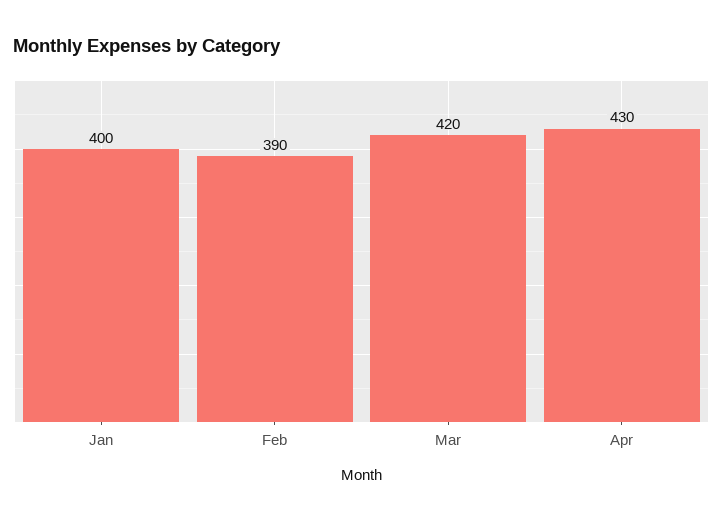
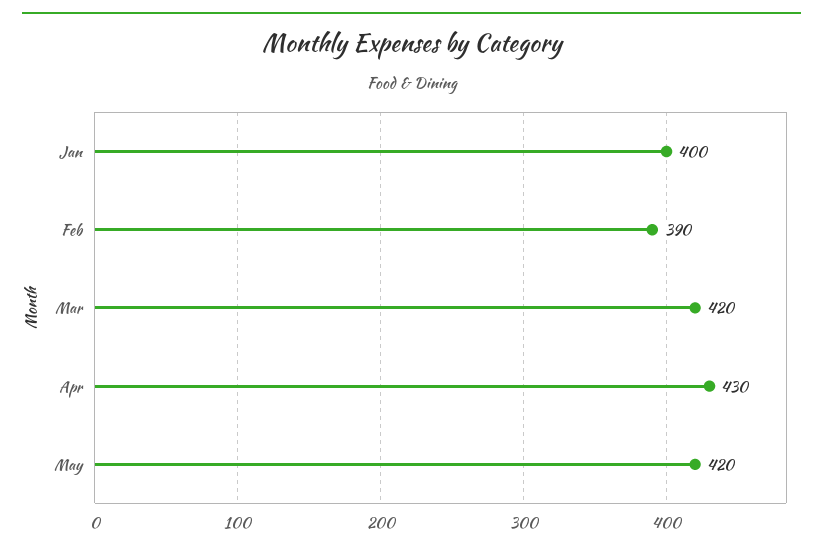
May: none -> 420

